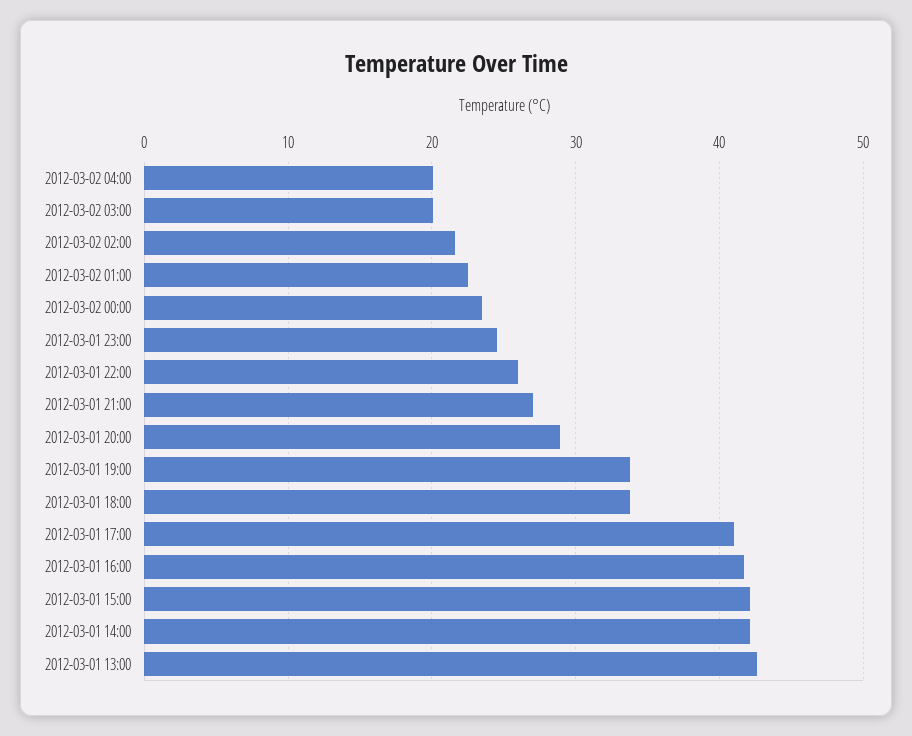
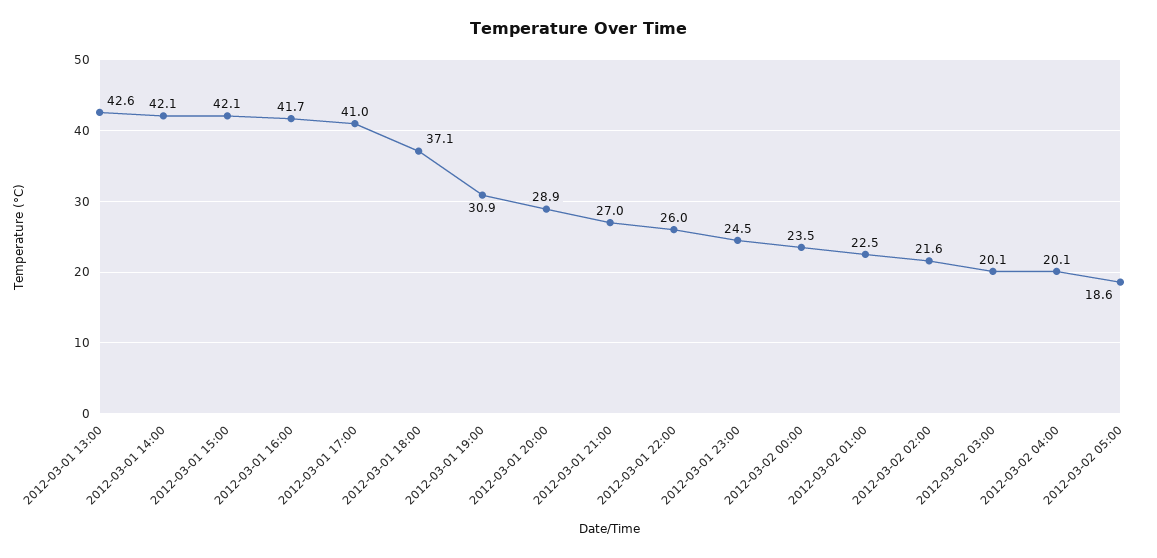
2012-03-01 19:00: 34 -> 30.9
2012-03-01 18:00: 34 -> 37.1
2012-03-02 05:00: none -> 18.6

